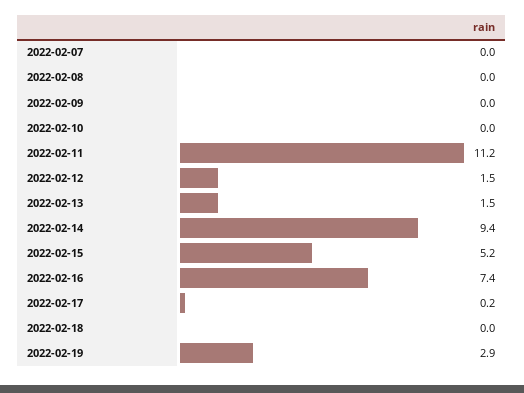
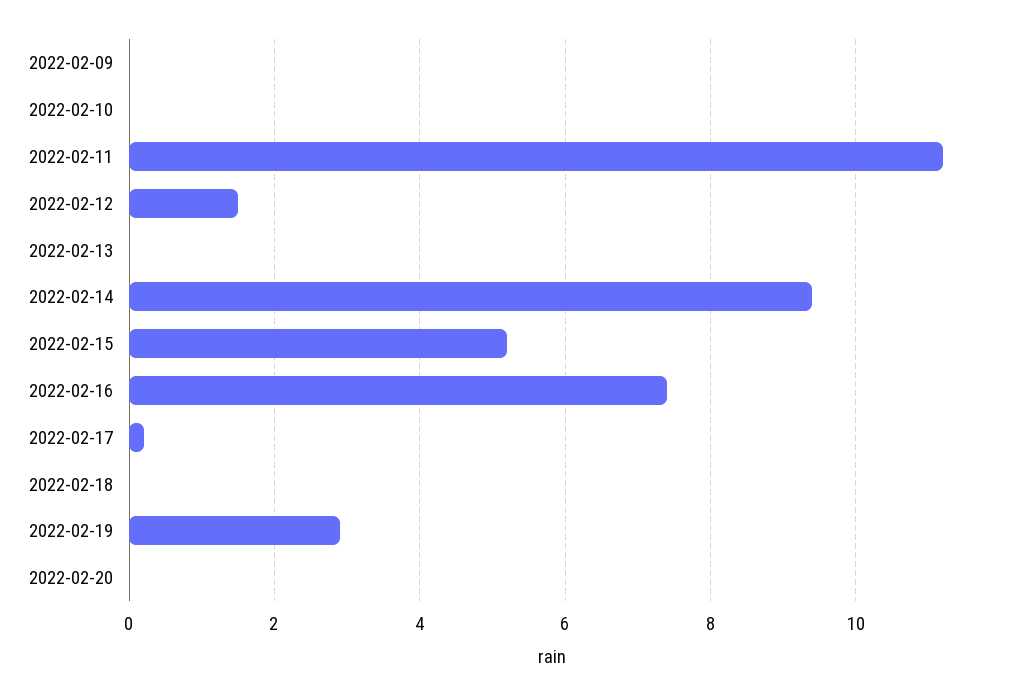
2022-02-07: 0 -> none
2022-02-08: 0 -> none
2022-02-13: 1.5 -> 0
2022-02-20: none -> 0

